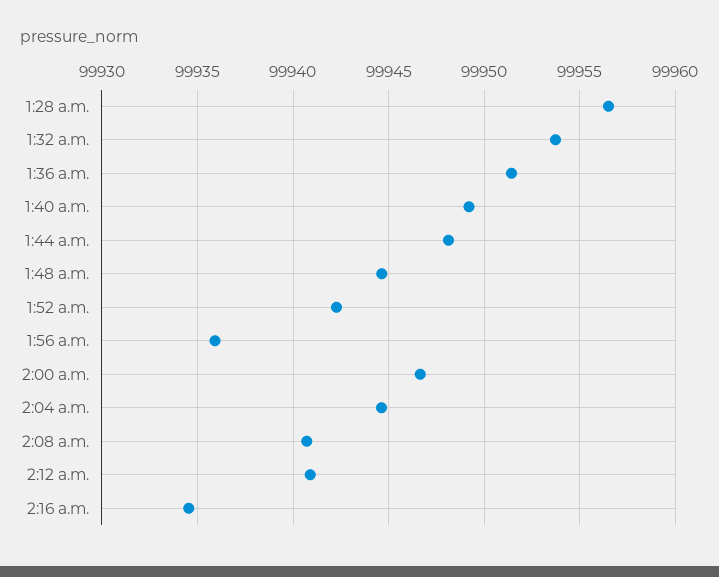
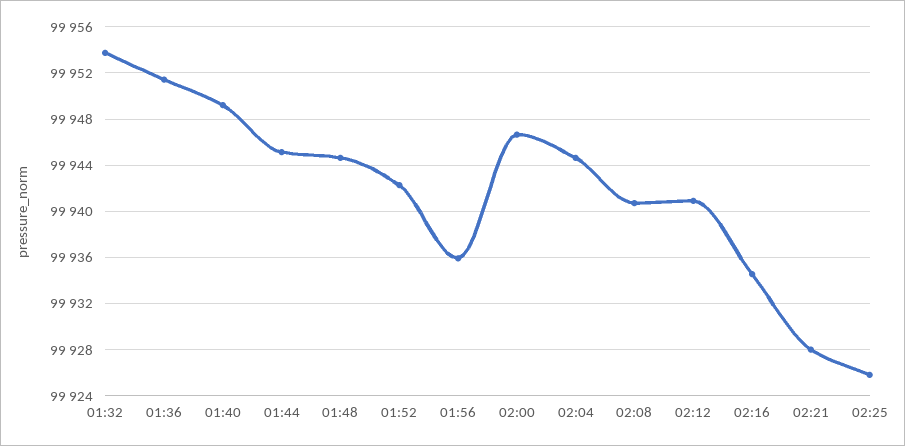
1:28 a.m.: 99956.5 -> none
1:44 a.m.: 99948 -> 99945
02:21: none -> 99928
02:25: none -> 99926

